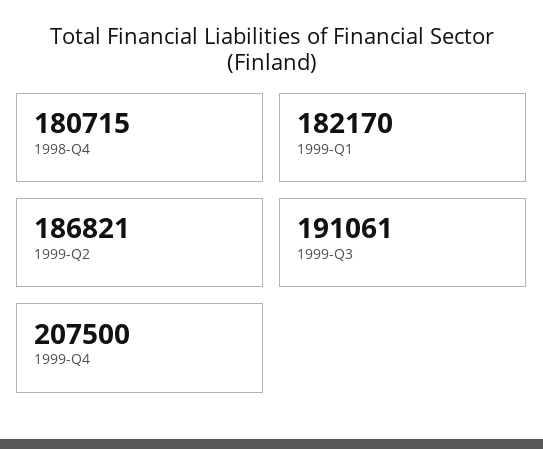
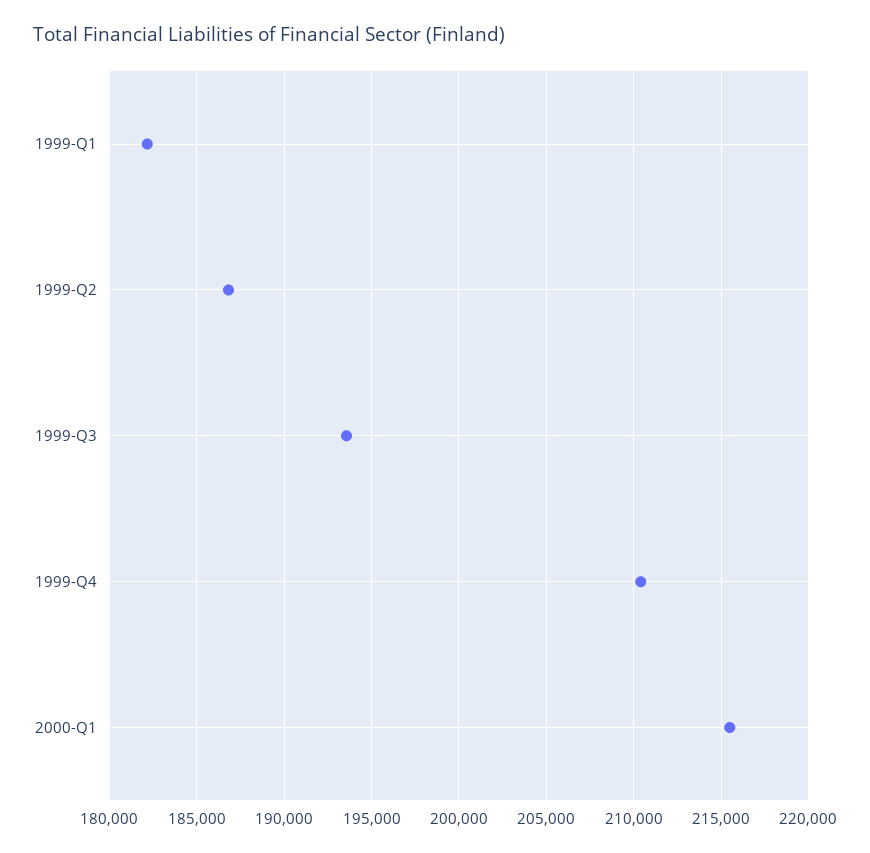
1998-Q4: 180715 -> none
1999-Q3: 191061 -> 193500
1999-Q4: 207500 -> 210500
2000-Q1: none -> 215500

